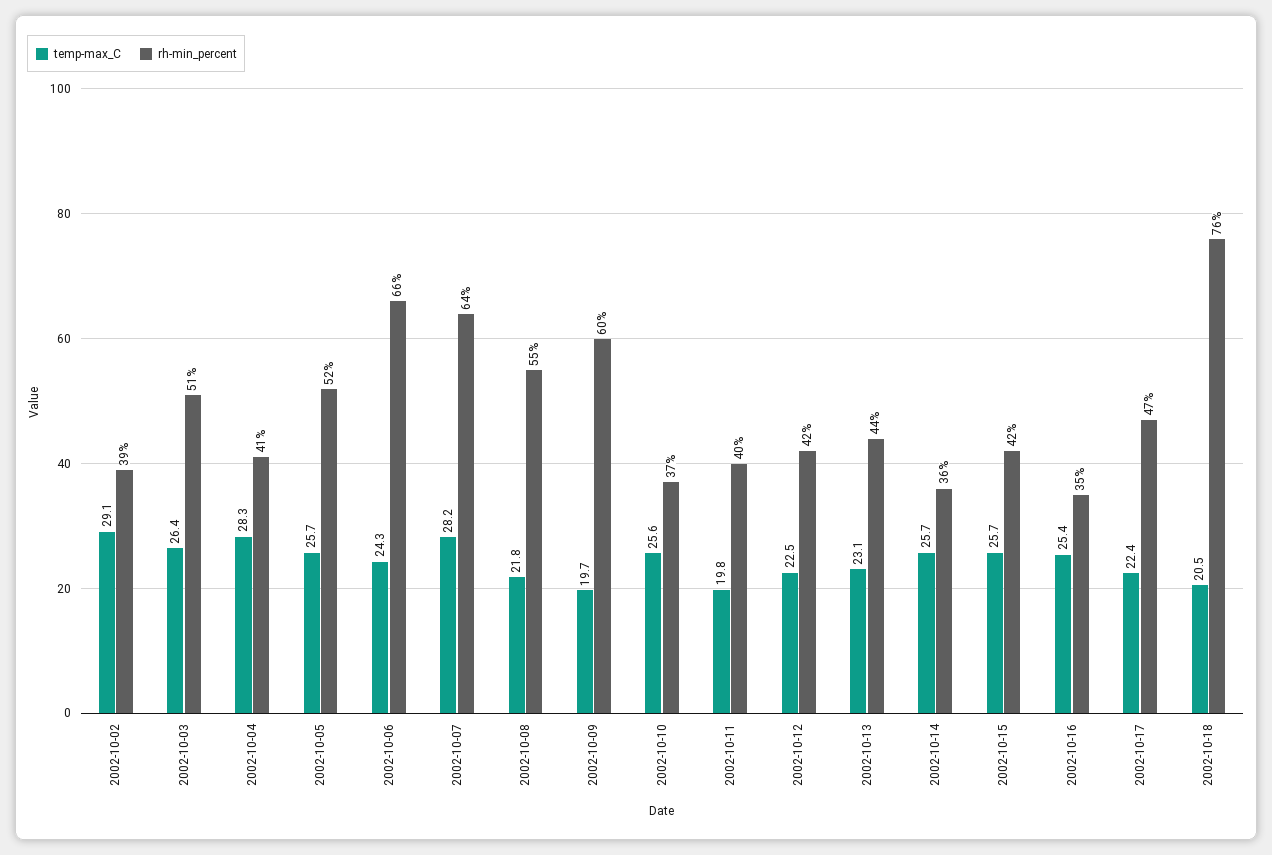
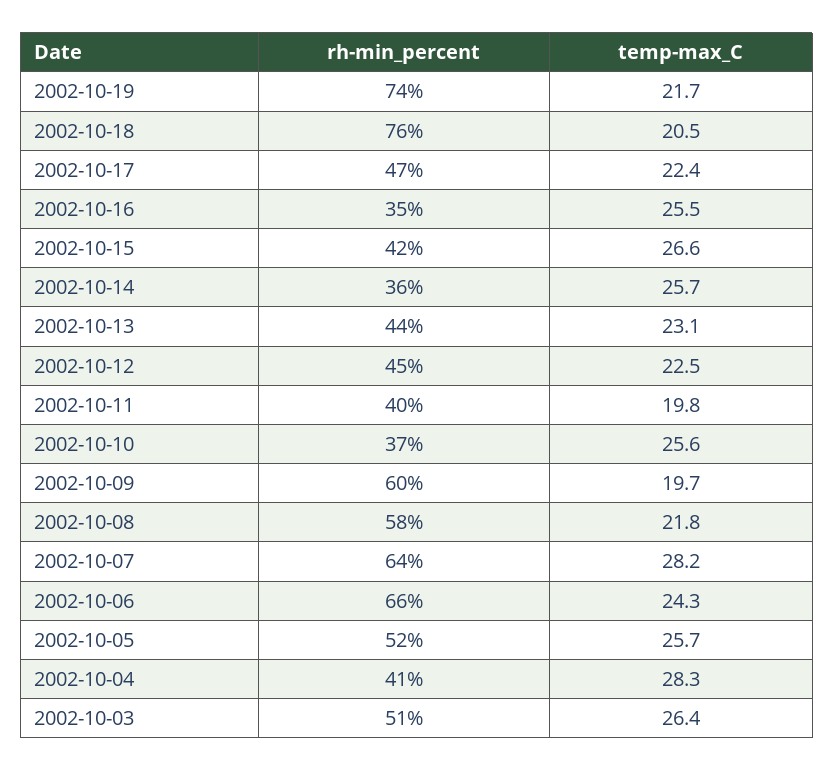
temp-max_C, 2002-10-02: 29.1 -> none
rh-min_percent, 2002-10-02: 39 -> none
rh-min_percent, 2002-10-08: 55 -> 58
rh-min_percent, 2002-10-12: 42 -> 45
temp-max_C, 2002-10-15: 25.7 -> 26.6
temp-max_C, 2002-10-16: 25.4 -> 25.5
rh-min_percent, 2002-10-19: none -> 74
temp-max_C, 2002-10-19: none -> 21.7

